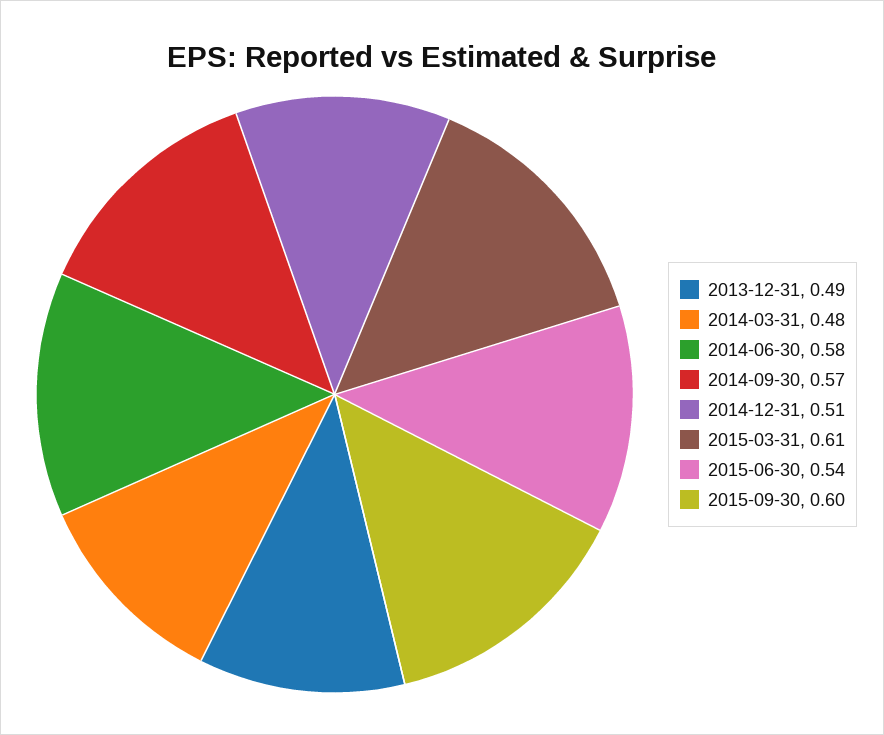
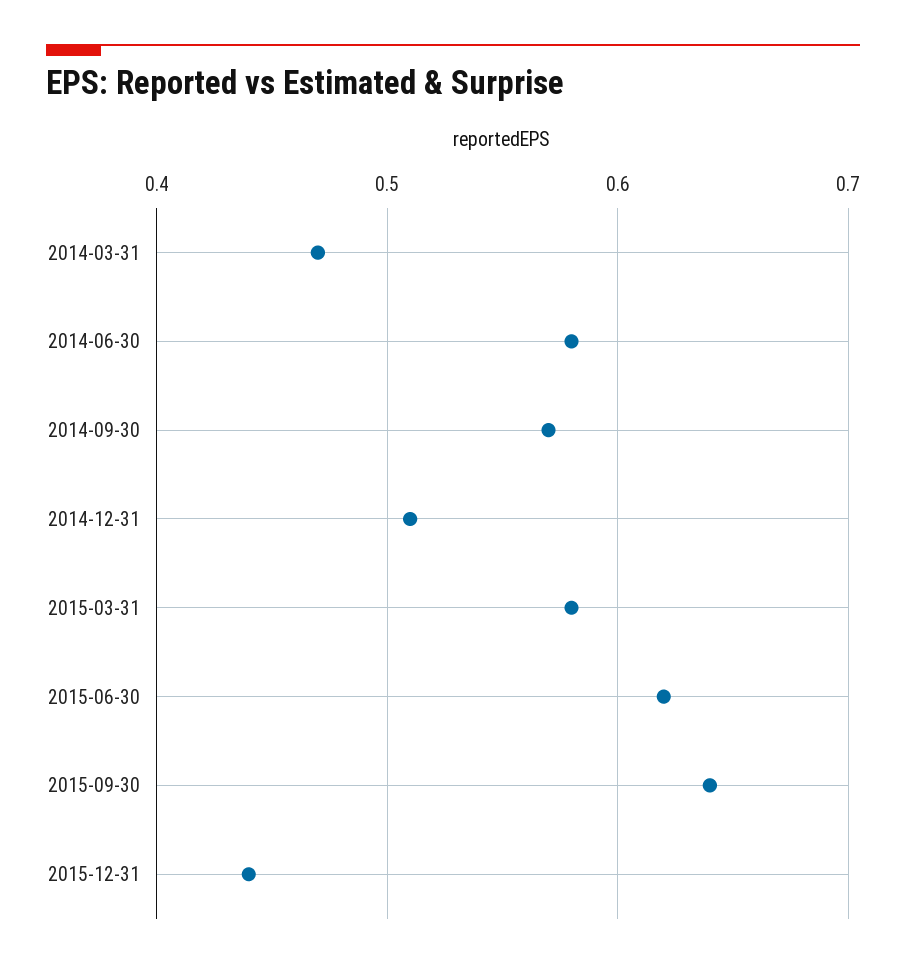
2013-12-31: 0.49 -> none
2014-03-31: 0.48 -> 0.47
2015-03-31: 0.61 -> 0.58
2015-06-30: 0.54 -> 0.62
2015-09-30: 0.6 -> 0.64
2015-12-31: none -> 0.44

